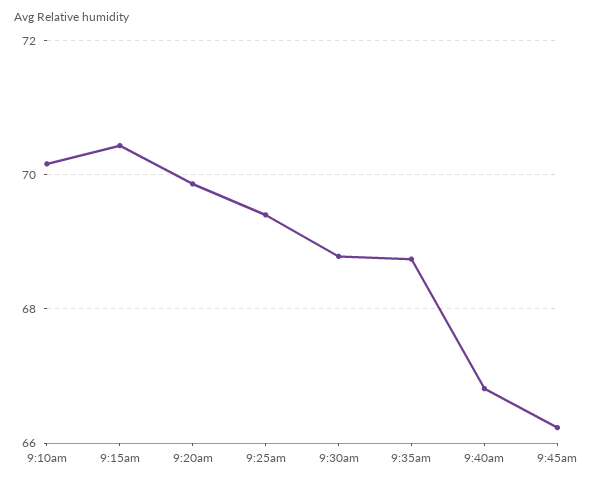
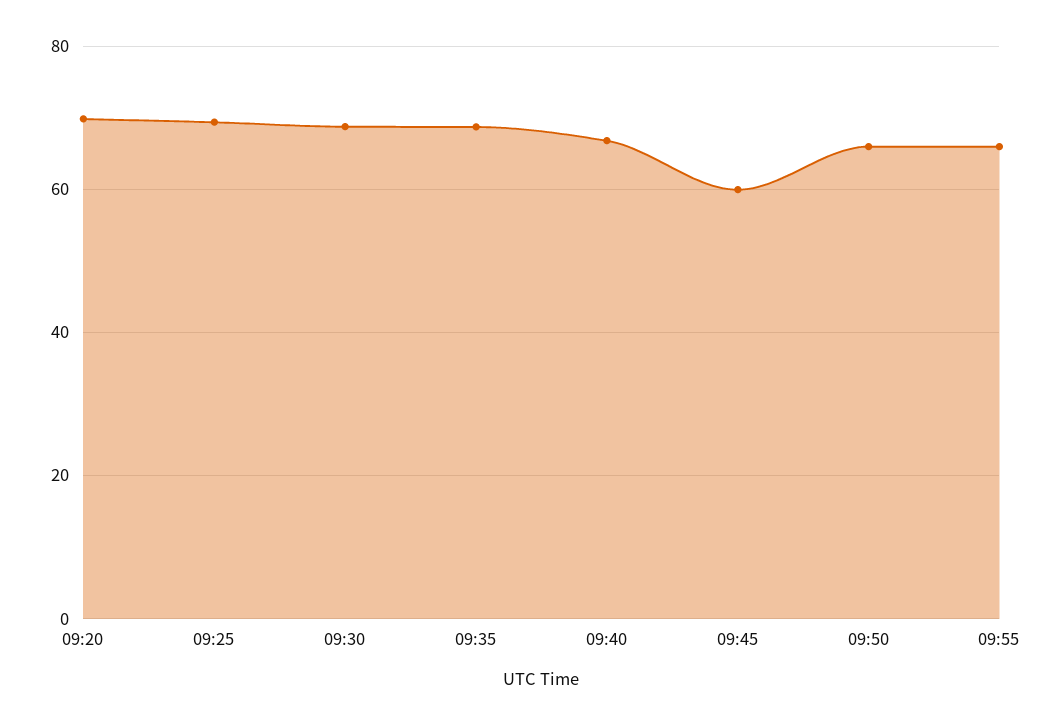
9:10am: 70.2 -> none
9:15am: 70.4 -> none
9:45am: 66.2 -> 60
09:50: none -> 66
09:55: none -> 66

